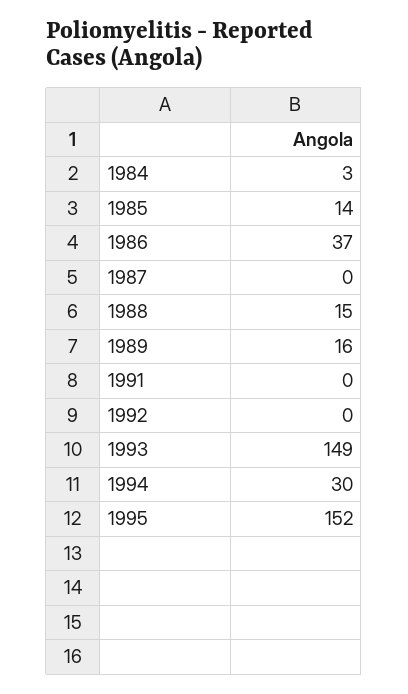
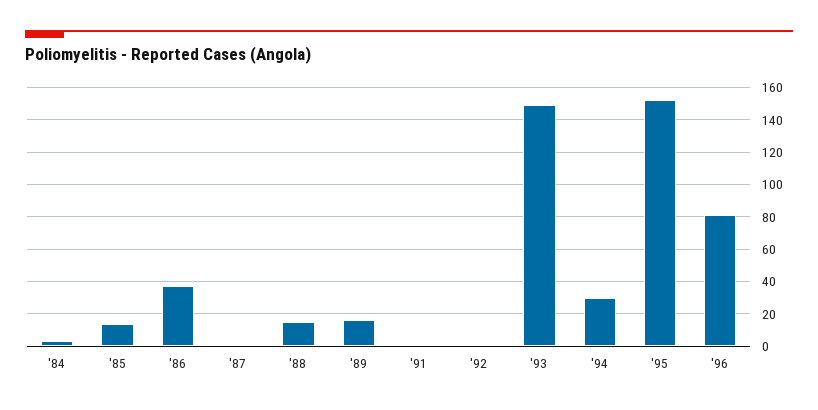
'96: none -> 80

